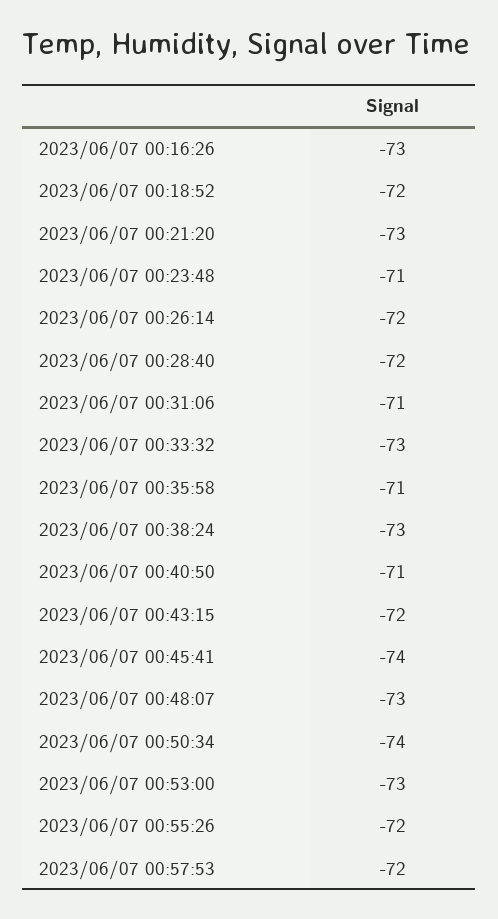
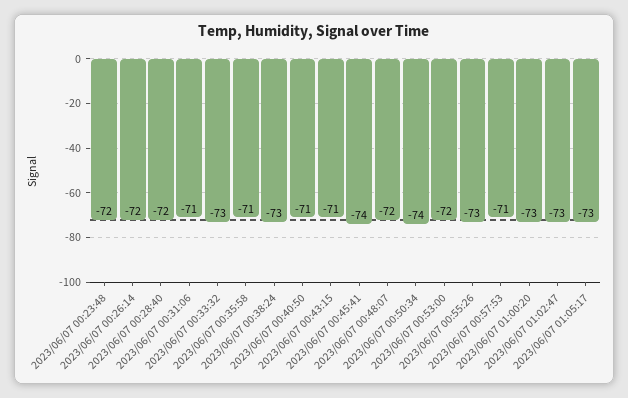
2023/06/07 00:16:26: -73 -> none
2023/06/07 00:18:52: -72 -> none
2023/06/07 00:21:20: -73 -> none
2023/06/07 00:23:48: -71 -> -72
2023/06/07 00:43:15: -72 -> -71
2023/06/07 00:48:07: -73 -> -72
2023/06/07 00:53:00: -73 -> -72
2023/06/07 00:55:26: -72 -> -73
2023/06/07 00:57:53: -72 -> -71
2023/06/07 01:00:20: none -> -73
2023/06/07 01:02:47: none -> -73
2023/06/07 01:05:17: none -> -73

